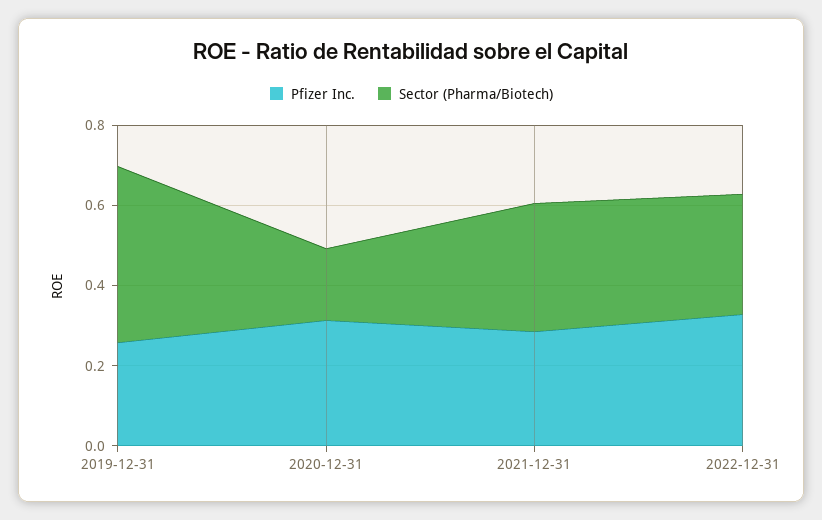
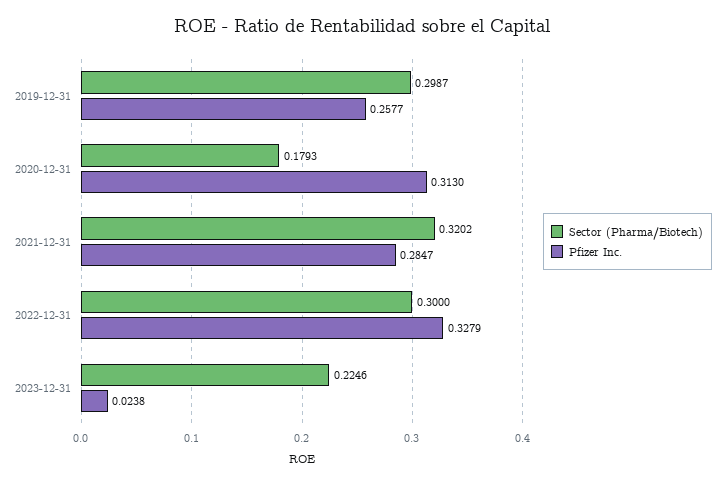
Sector (Pharma/Biotech), 2019-12-31: 0.45 -> 0.2987
Sector (Pharma/Biotech), 2023-12-31: none -> 0.2246
Pfizer Inc., 2023-12-31: none -> 0.0238

